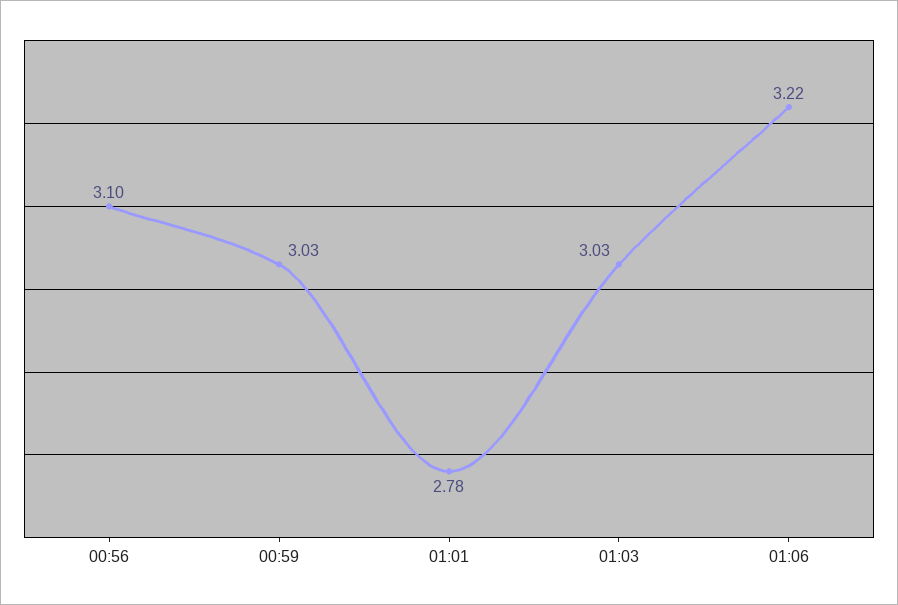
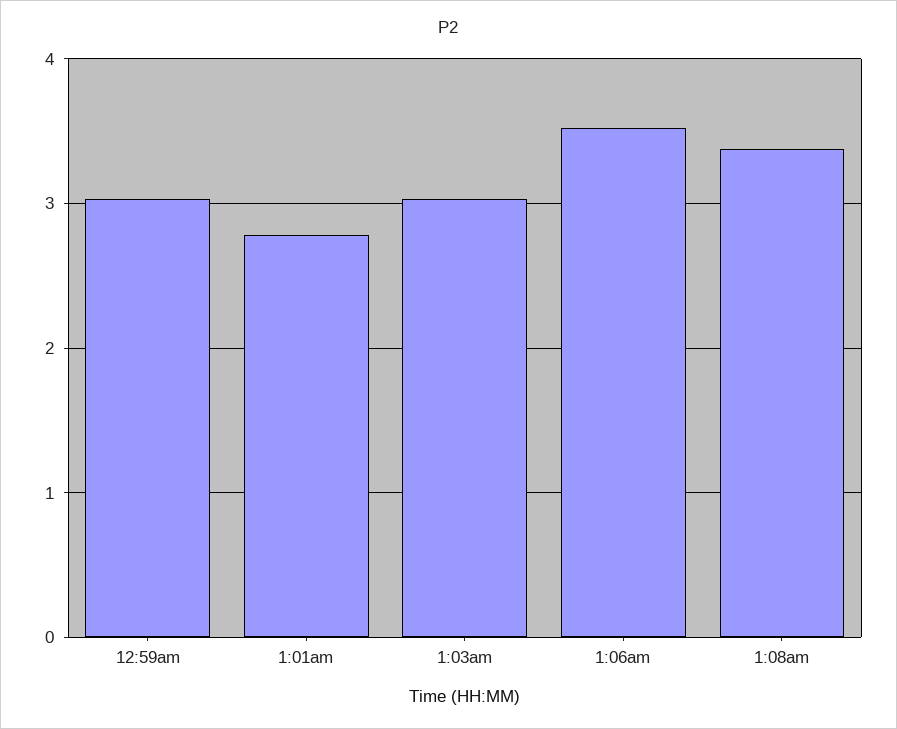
00:56: 3.1 -> none
01:06: 3.22 -> 3.5
1:08am: none -> 3.4

